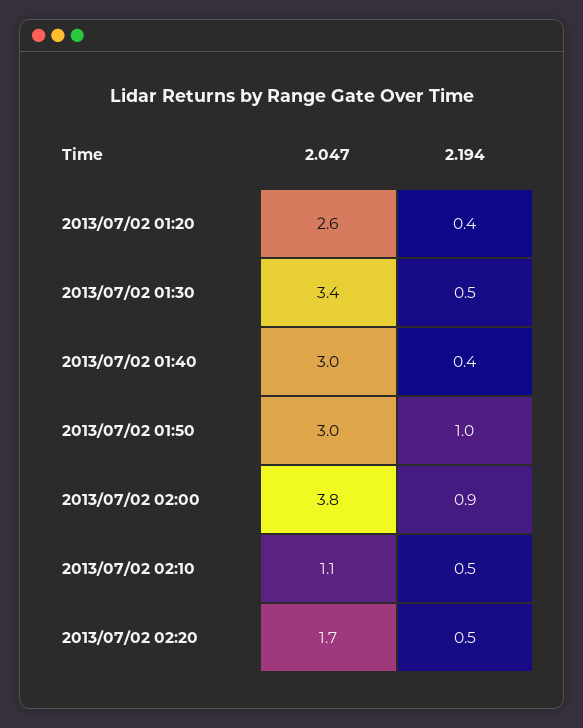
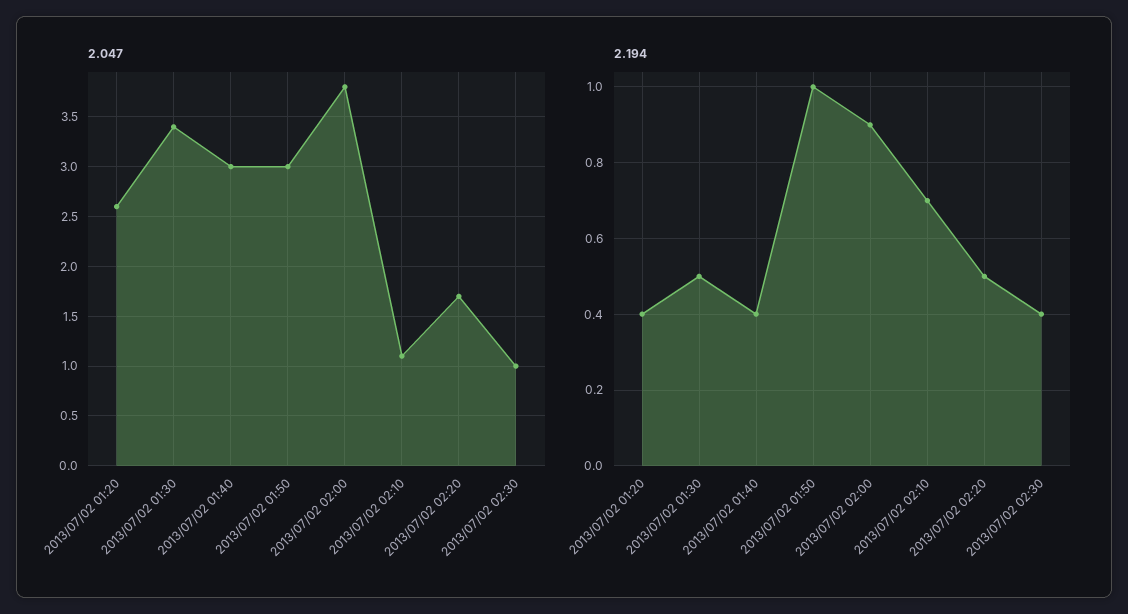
2.194, 2013/07/02 02:10: 0.5 -> 0.7
2.047, 2013/07/02 02:30: none -> 1
2.194, 2013/07/02 02:30: none -> 0.4

